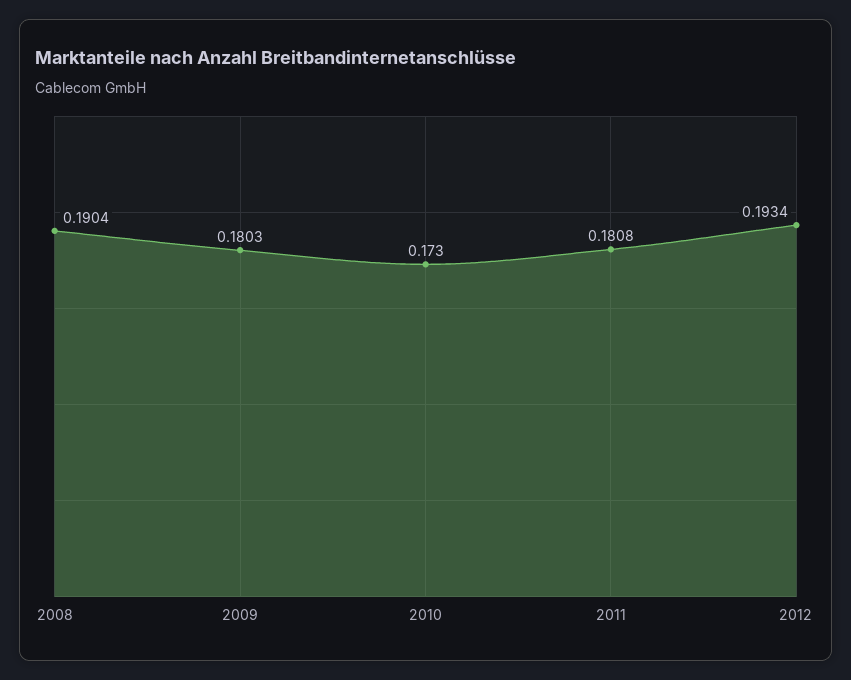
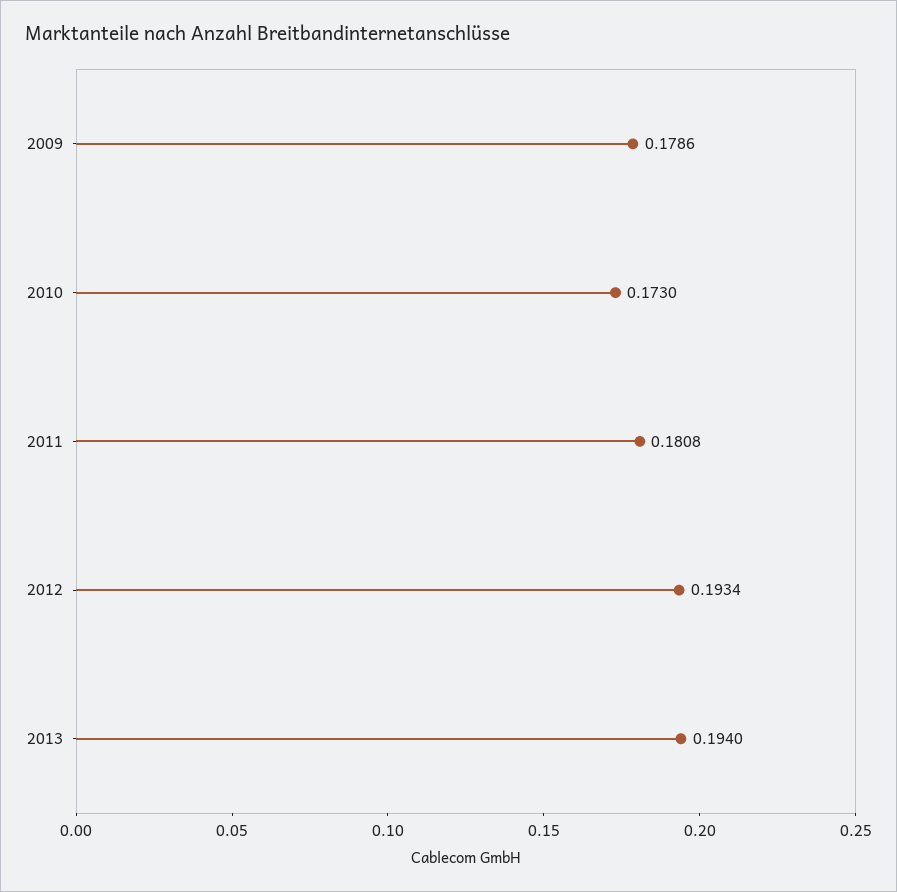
2008: 0.1904 -> none
2009: 0.1803 -> 0.1786
2013: none -> 0.194

